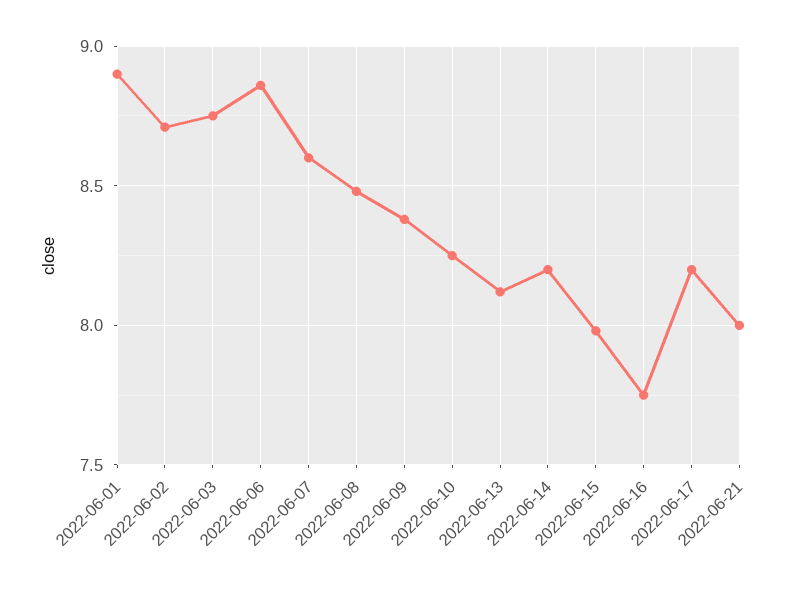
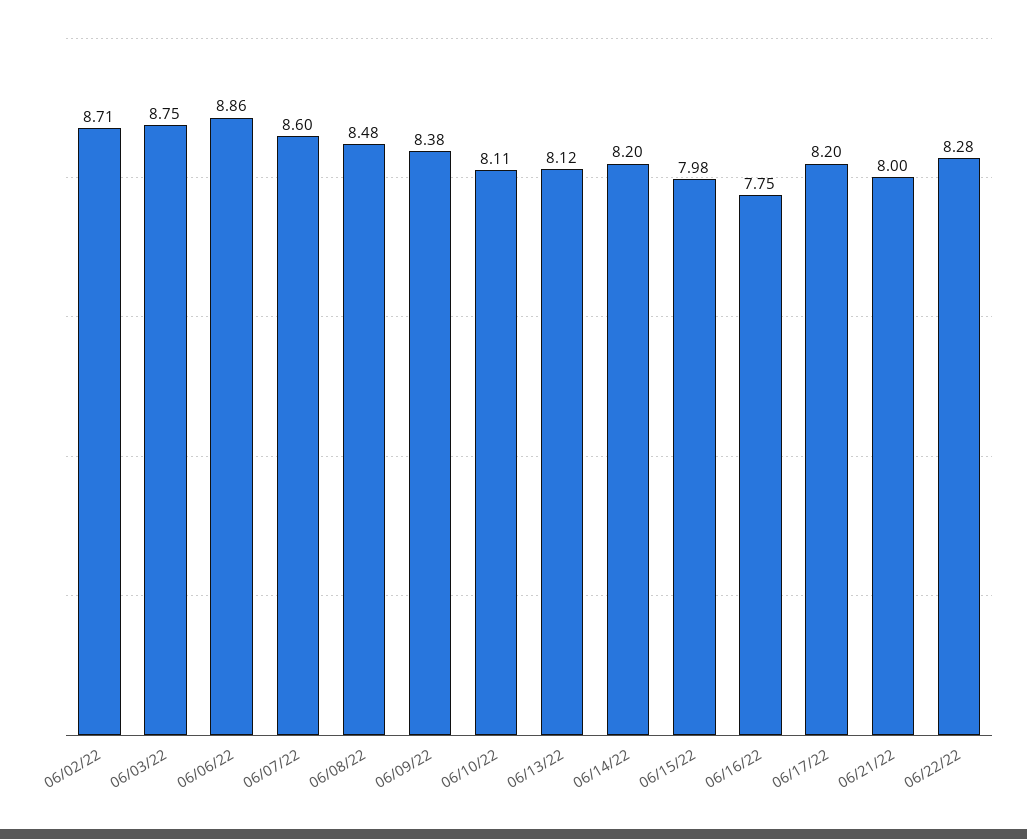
2022-06-01: 8.9 -> none
2022-06-10: 8.25 -> 8.11
06/22/22: none -> 8.28

